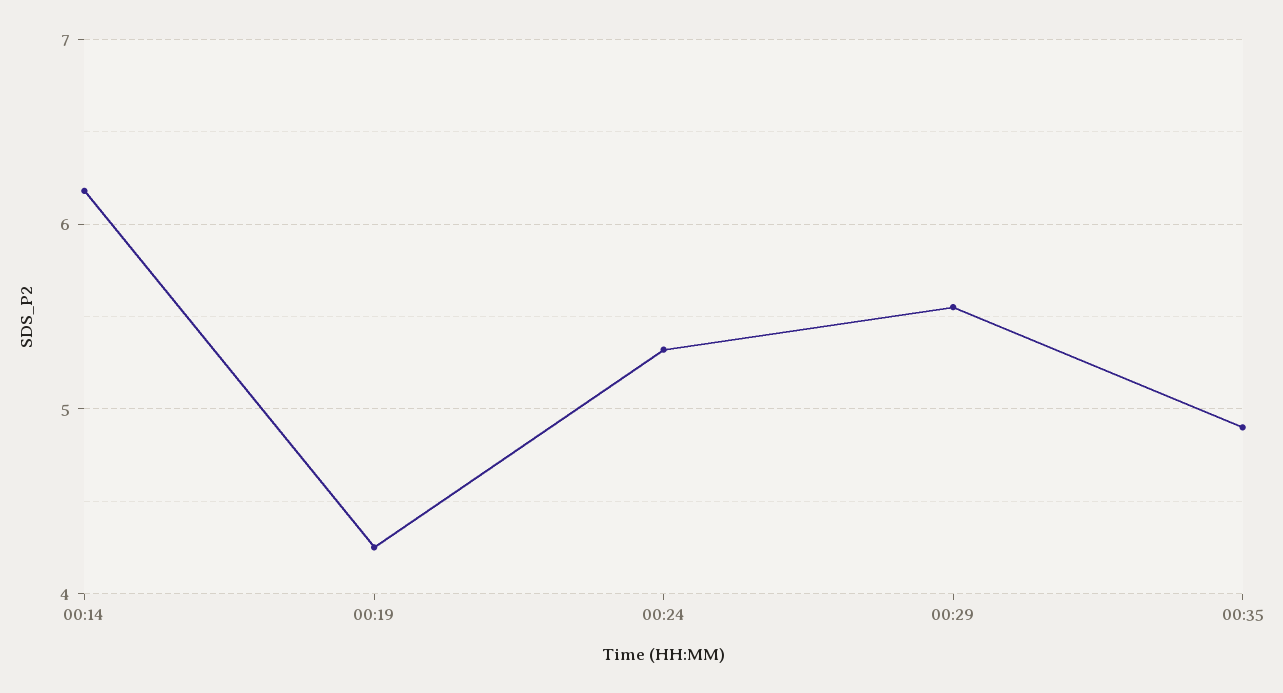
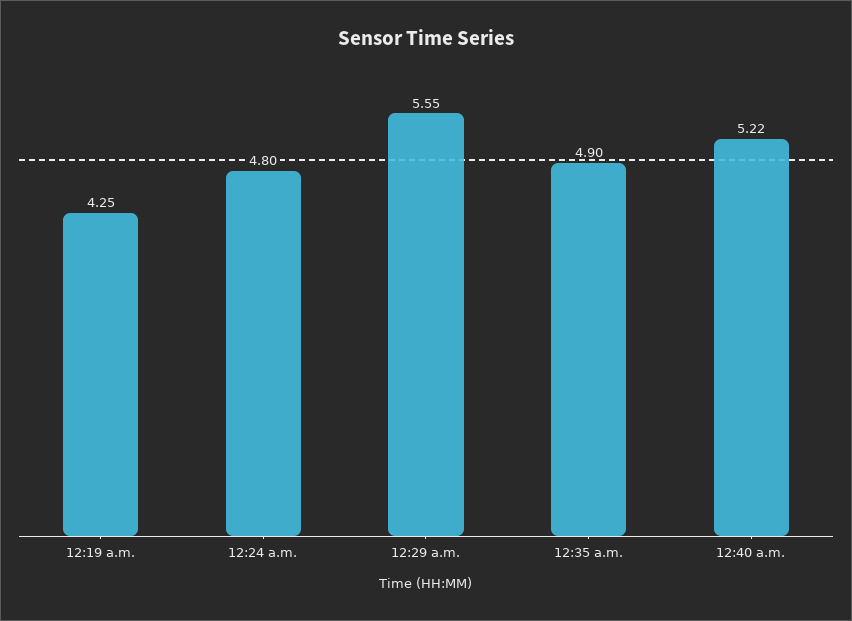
00:14: 6.2 -> none
00:24: 5.3 -> 4.8
12:40 a.m.: none -> 5.22

